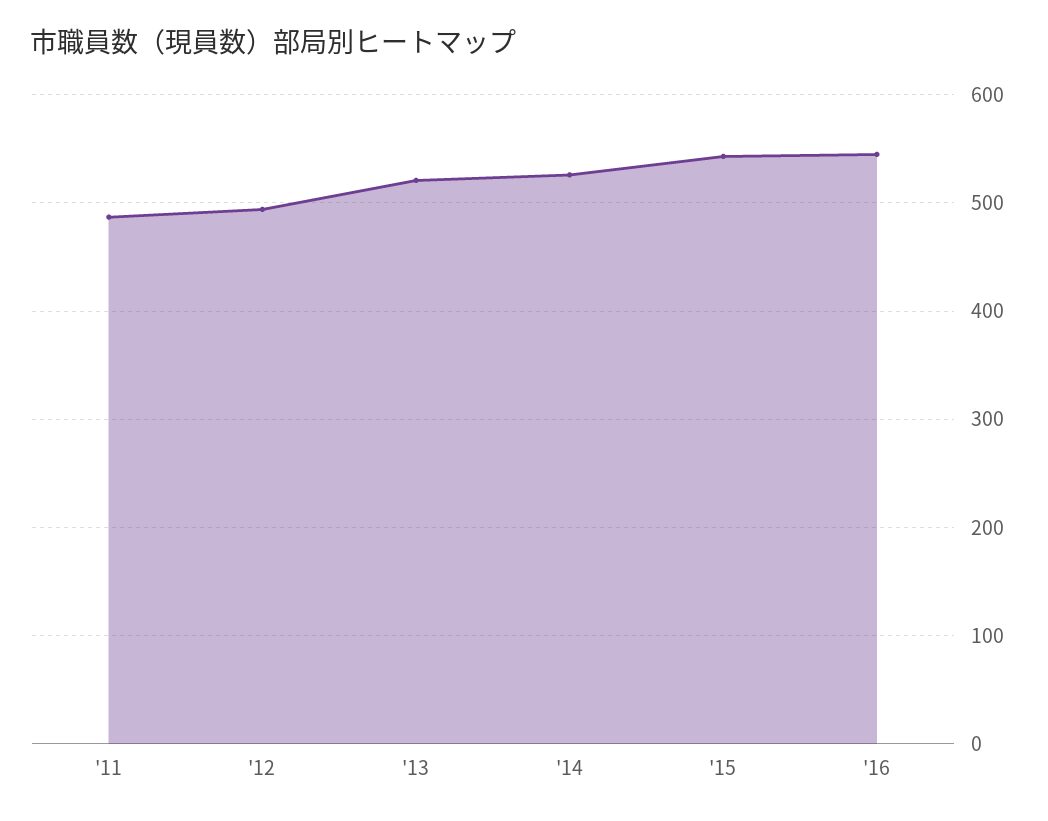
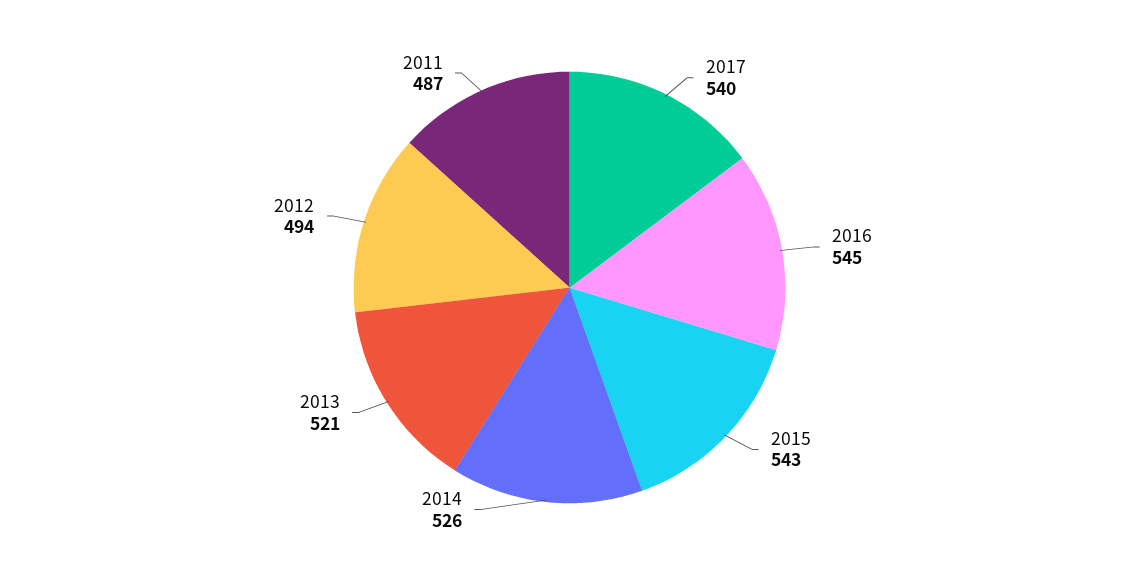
2017: none -> 540

